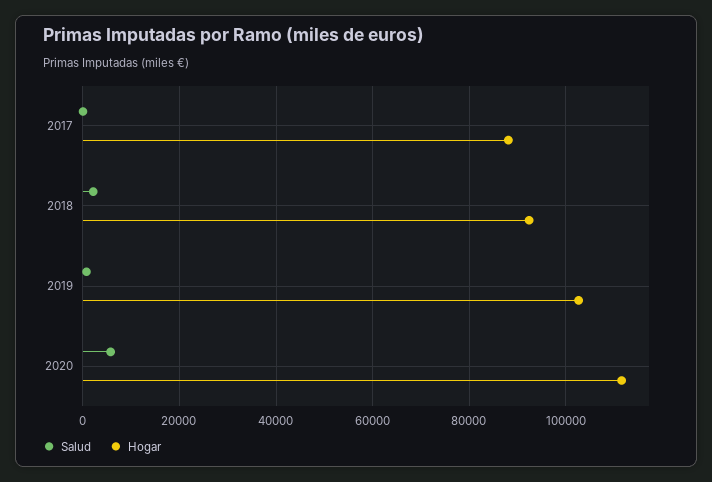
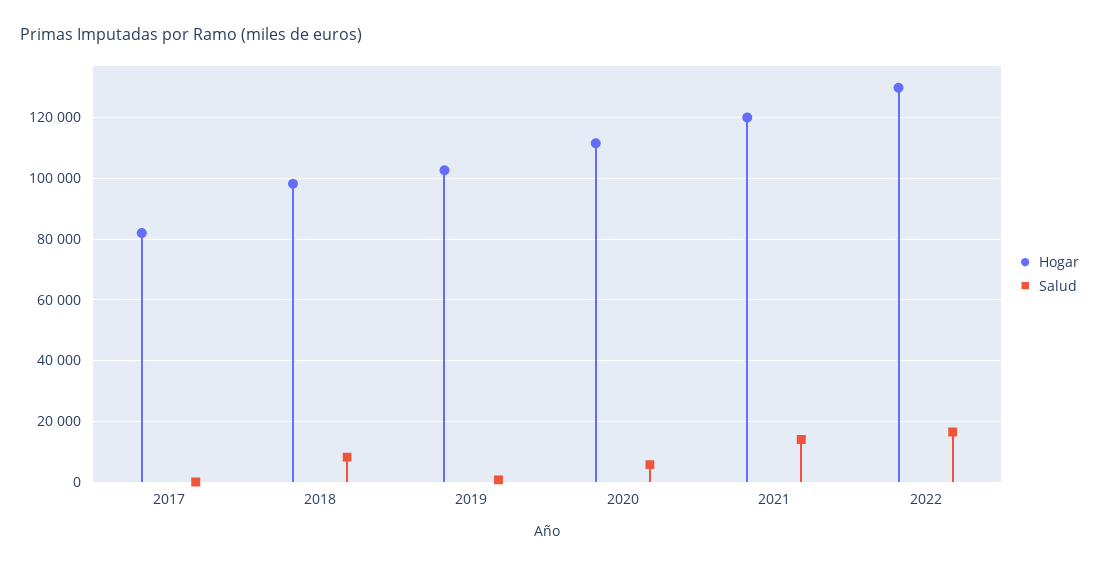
Hogar, 2017: 88000 -> 82000
Salud, 2018: 2000 -> 8000
Hogar, 2018: 92000 -> 98000
Hogar, 2021: none -> 120000
Salud, 2021: none -> 14000
Hogar, 2022: none -> 130000
Salud, 2022: none -> 16000

